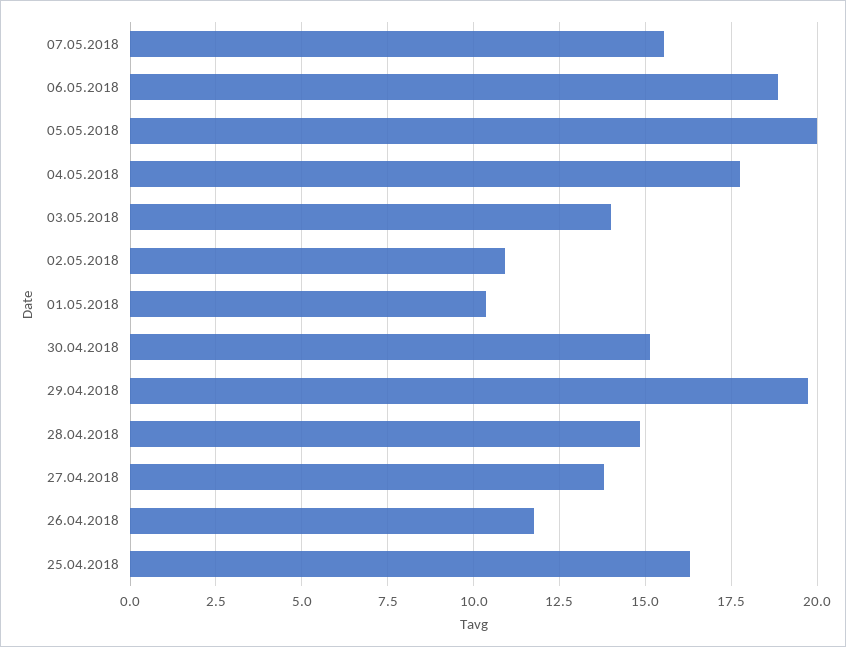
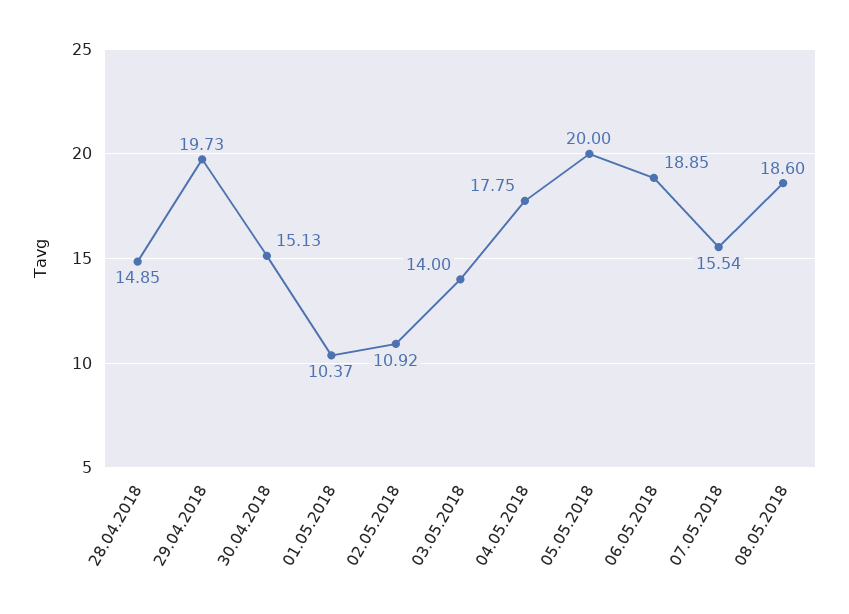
27.04.2018: 13.75 -> none
26.04.2018: 11.75 -> none
25.04.2018: 16.25 -> none
08.05.2018: none -> 18.6

